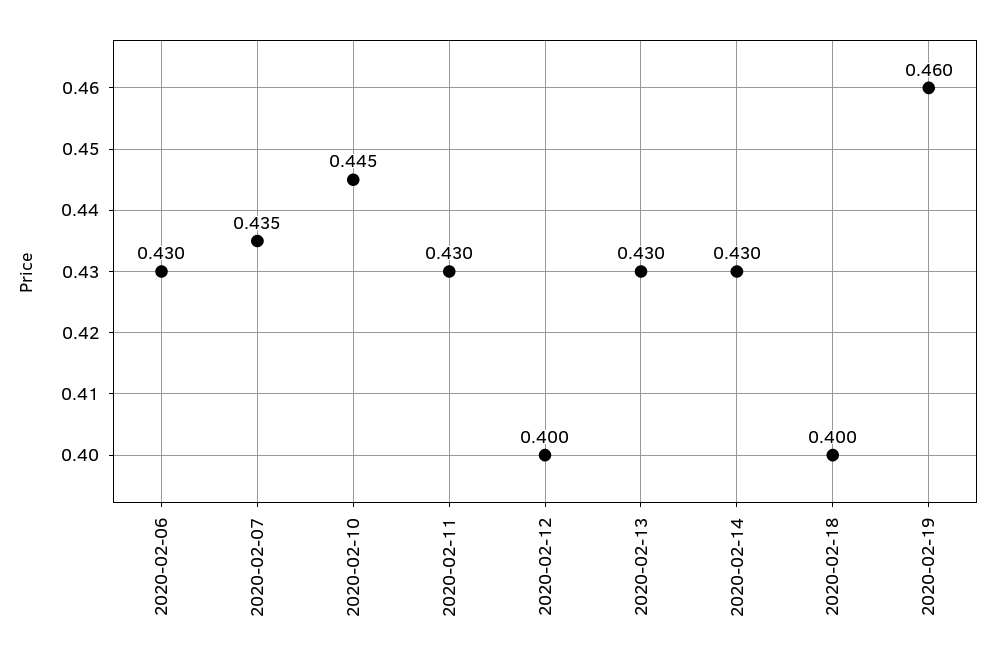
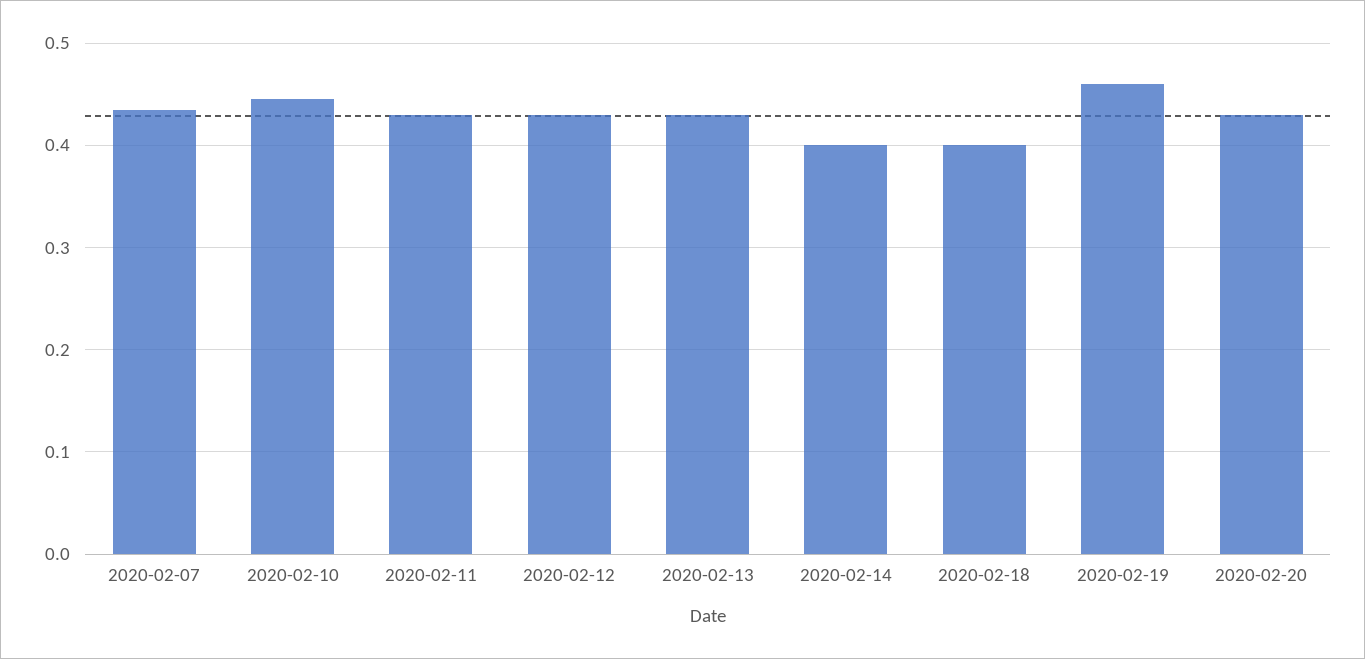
2020-02-06: 0.43 -> none
2020-02-12: 0.4 -> 0.43
2020-02-14: 0.43 -> 0.4
2020-02-20: none -> 0.43

